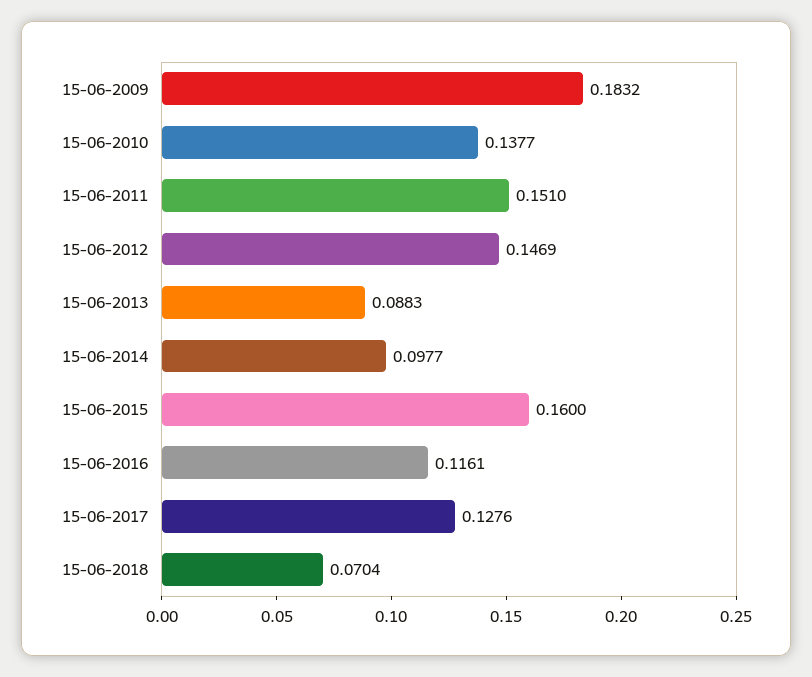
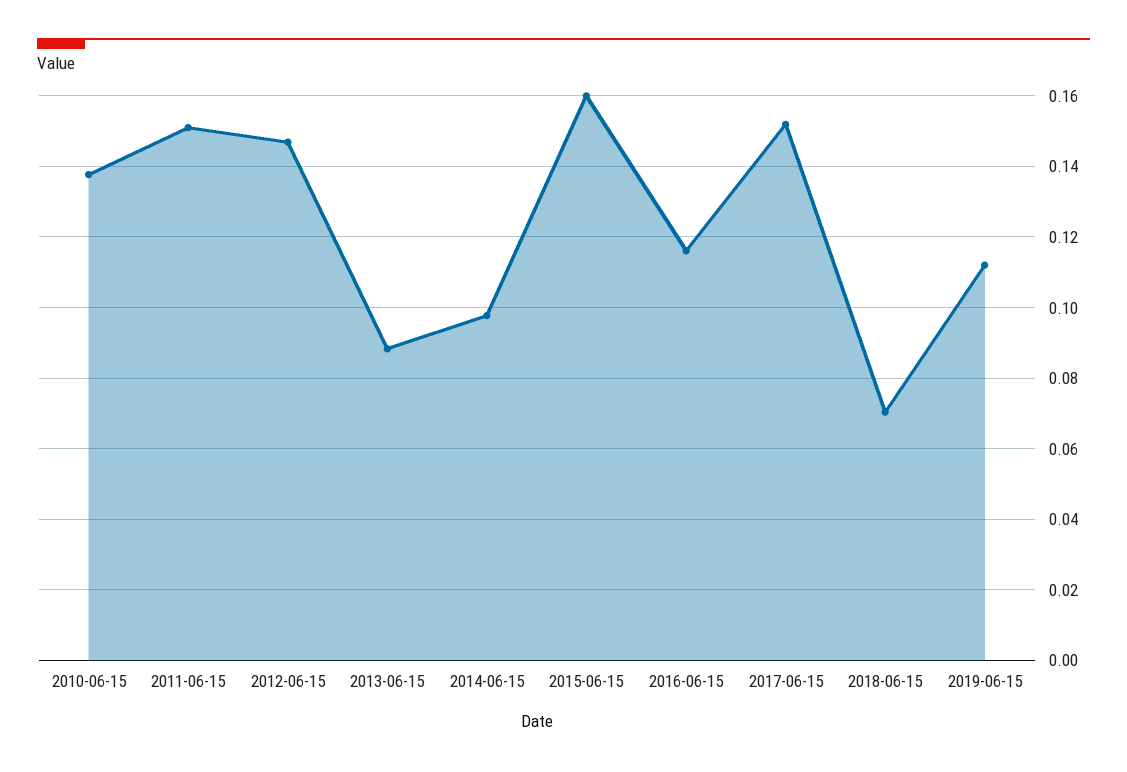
15-06-2009: 0.1832 -> none
15-06-2017: 0.1276 -> 0.152
2019-06-15: none -> 0.112

